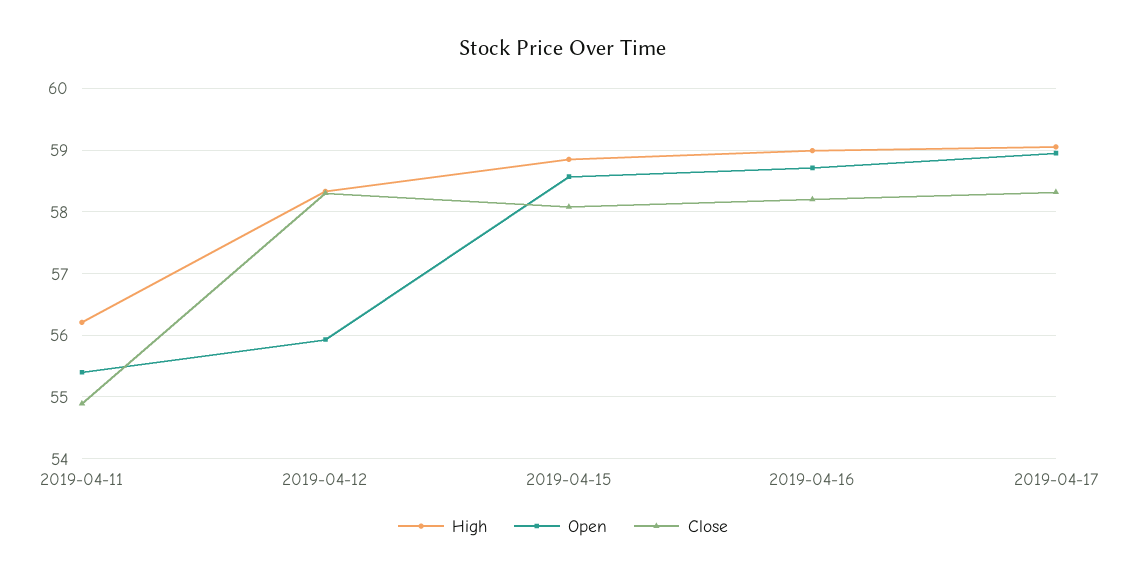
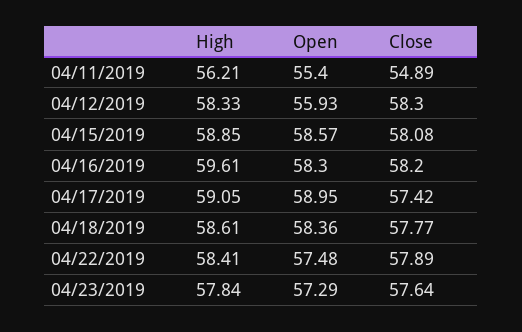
High, 2019-04-16: 59 -> 59.61
Open, 2019-04-16: 58.7 -> 58.3
Close, 2019-04-17: 58.3 -> 57.42
High, 04/18/2019: none -> 58.61
Open, 04/18/2019: none -> 58.36
Close, 04/18/2019: none -> 57.77
High, 04/22/2019: none -> 58.41
Open, 04/22/2019: none -> 57.48
Close, 04/22/2019: none -> 57.89
High, 04/23/2019: none -> 57.84
Open, 04/23/2019: none -> 57.29
Close, 04/23/2019: none -> 57.64

